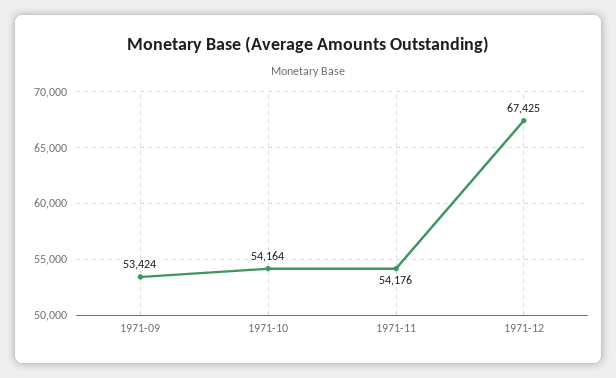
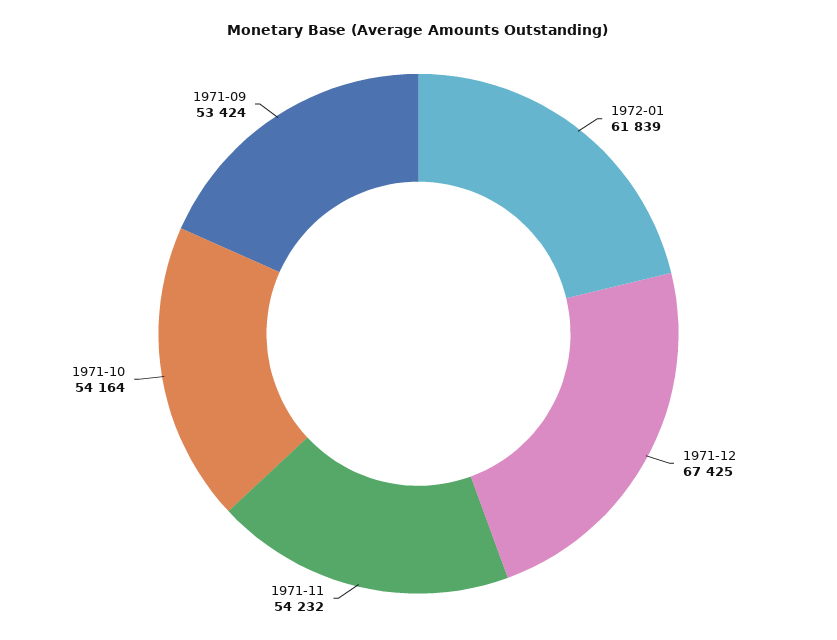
1971-11: 54176 -> 54232
1972-01: none -> 61839

